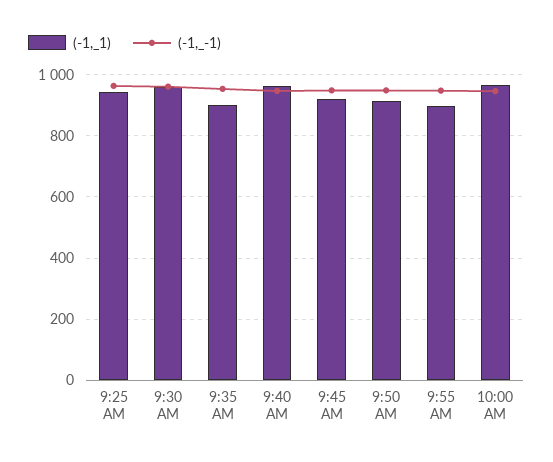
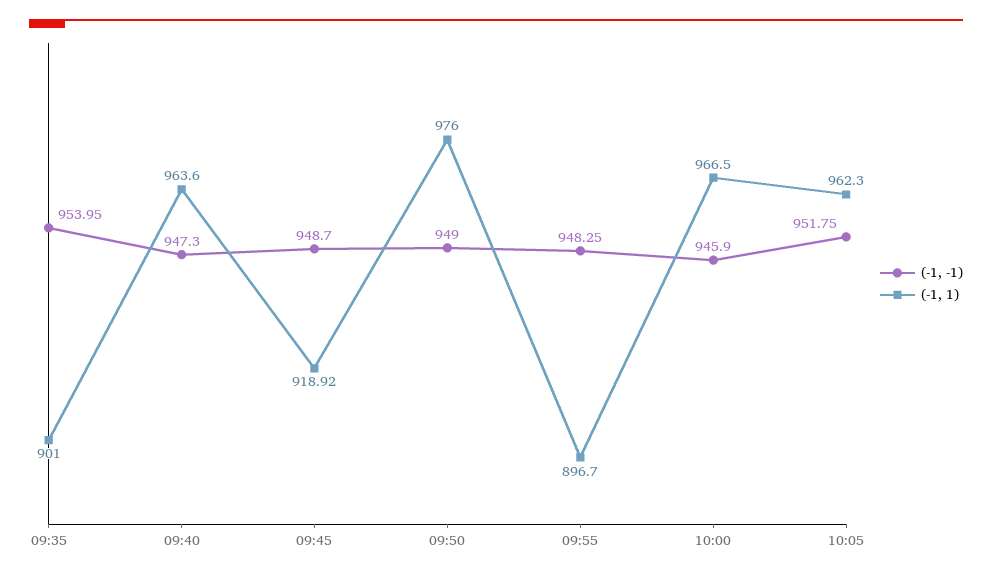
(-1,_1), 9:25 AM: 940 -> none
(-1,_-1), 9:25 AM: 960 -> none
(-1,_1), 9:30 AM: 960 -> none
(-1,_-1), 9:30 AM: 960 -> none
(-1,_1), 9:50 AM: 920 -> 976
(-1,_-1), 10:05: none -> 951.75
(-1,_1), 10:05: none -> 962.3

